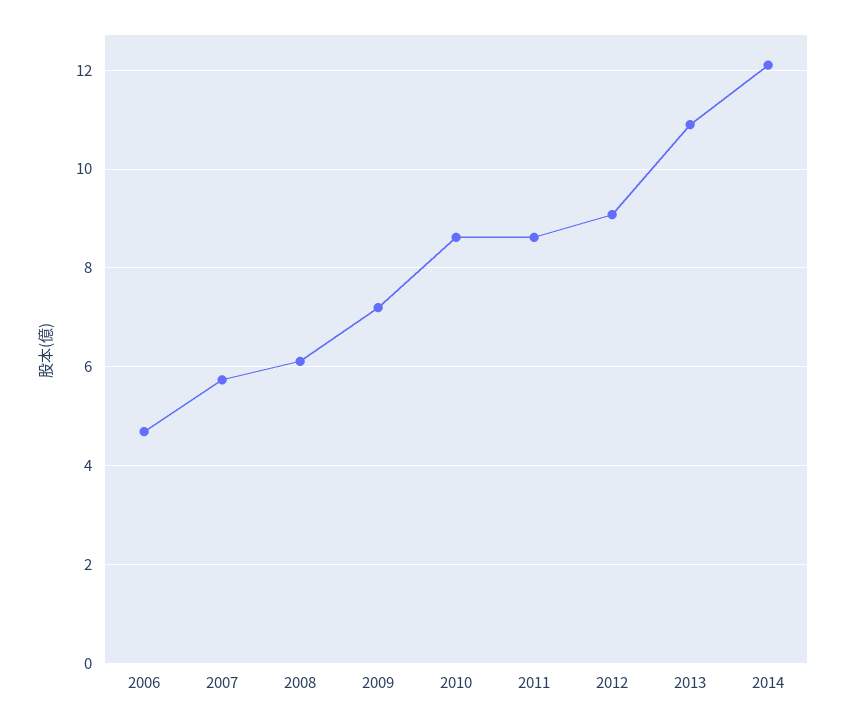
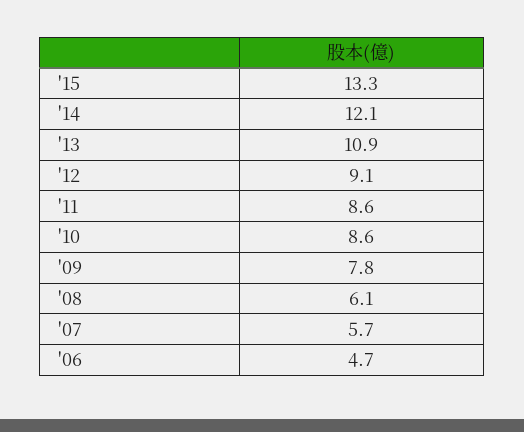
2009: 7.2 -> 7.8
'15: none -> 13.3

